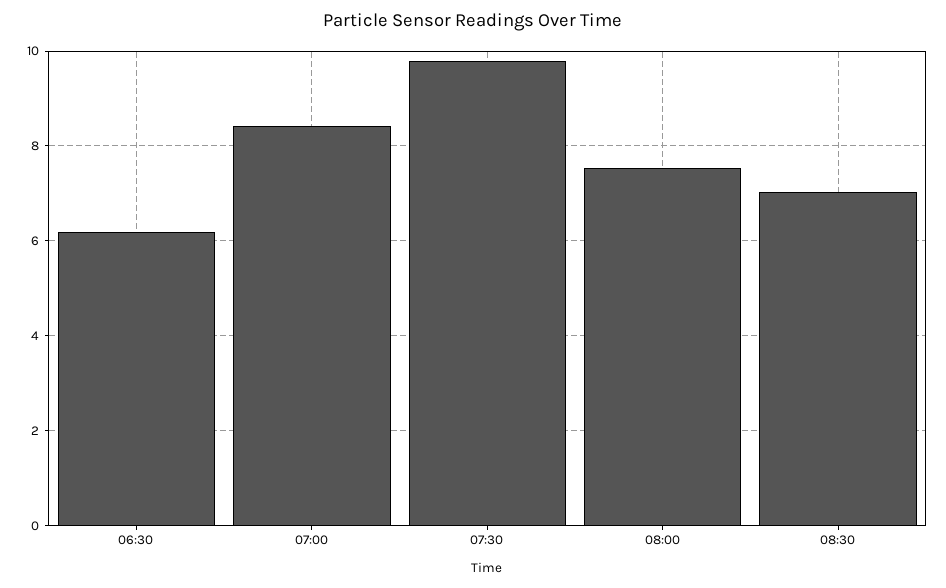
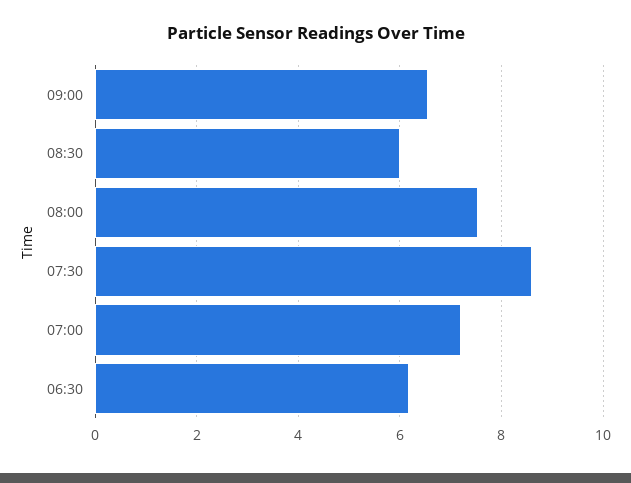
07:00: 8.4 -> 7.2
07:30: 9.8 -> 8.6
08:30: 7 -> 6
09:00: none -> 6.6

